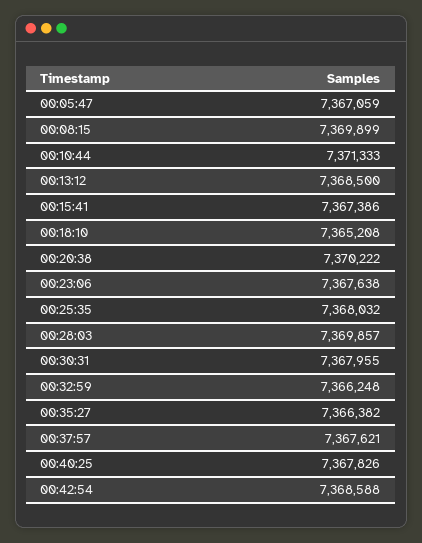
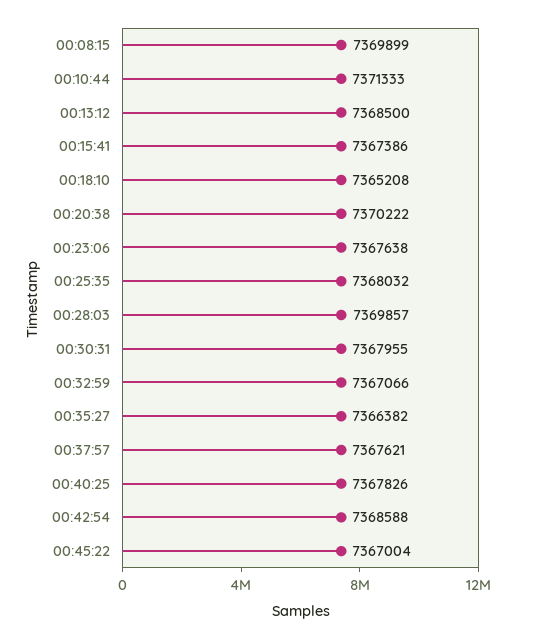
00:05:47: 7367059 -> none
00:32:59: 7366248 -> 7367066
00:45:22: none -> 7367004

